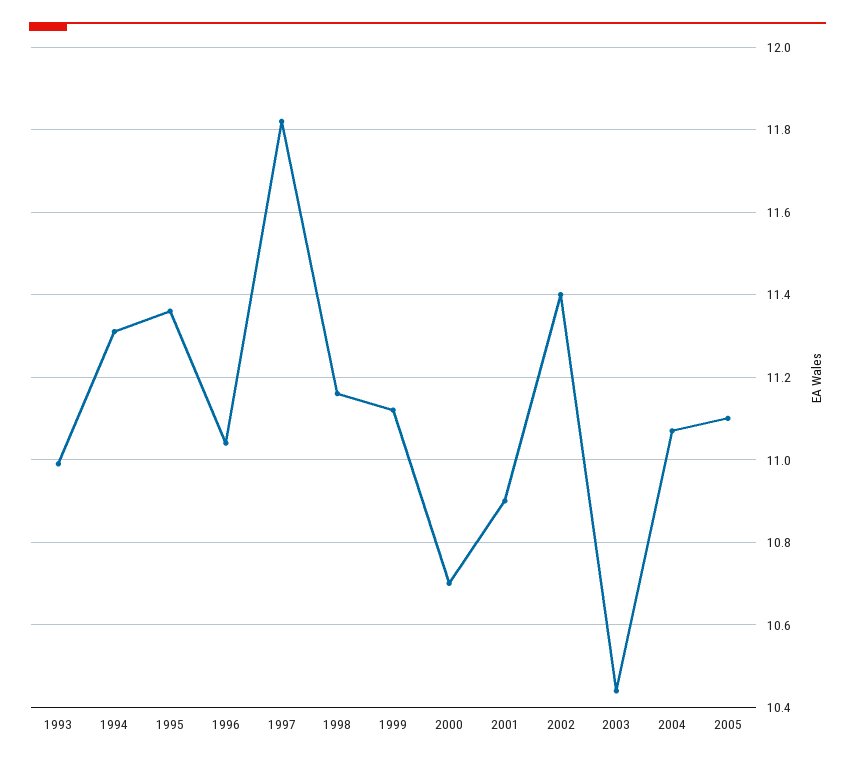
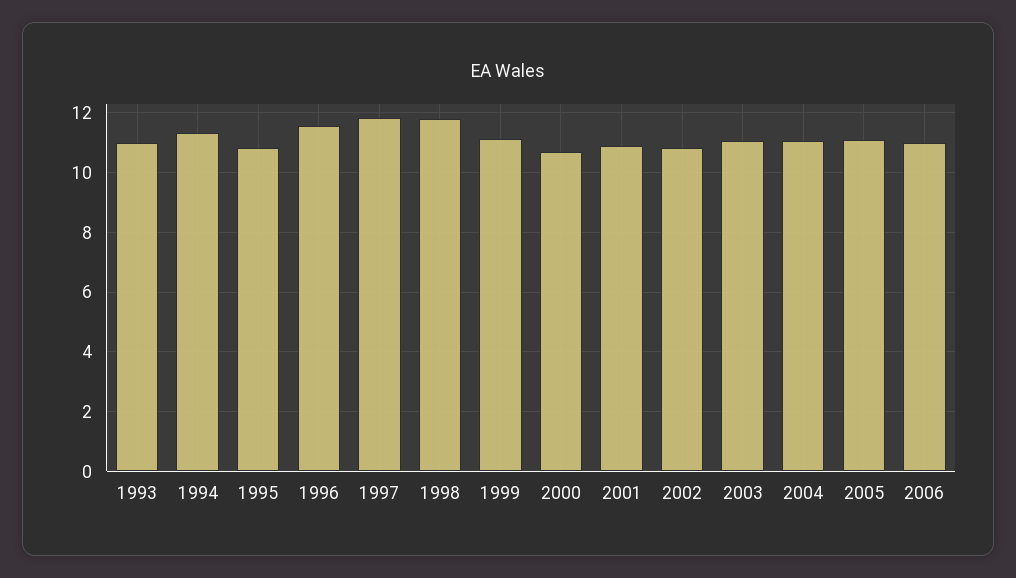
1995: 11.35 -> 10.75
1996: 11.05 -> 11.5
1998: 11.15 -> 11.75
2002: 11.4 -> 10.75
2003: 10.45 -> 11
2006: none -> 11

